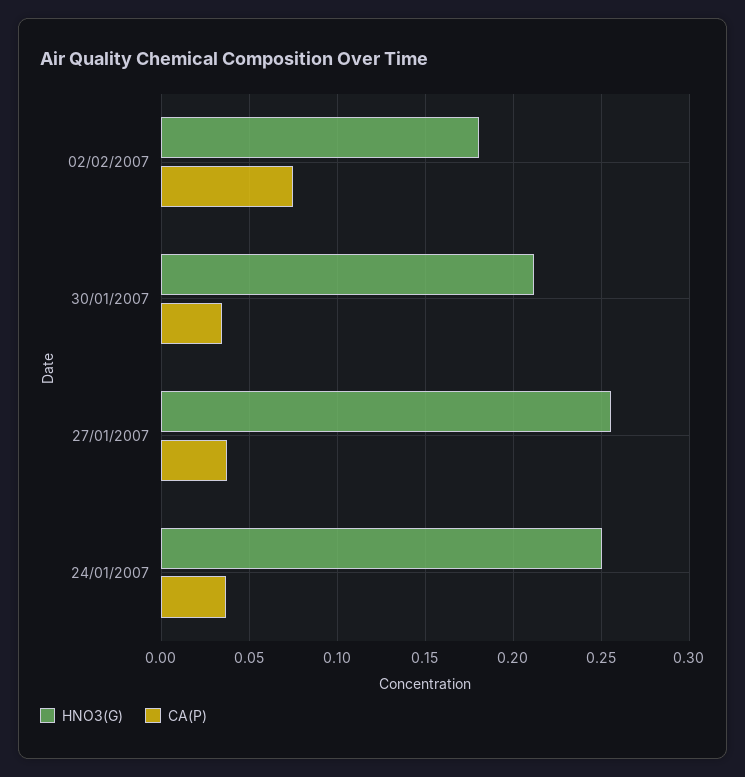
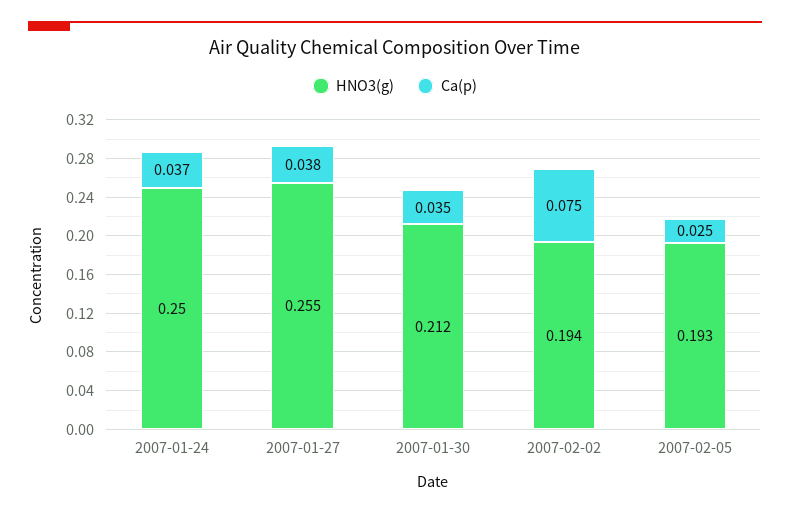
HNO3(G), 02/02/2007: 0.18 -> 0.194
HNO3(G), 2007-02-05: none -> 0.193
CA(P), 2007-02-05: none -> 0.025

